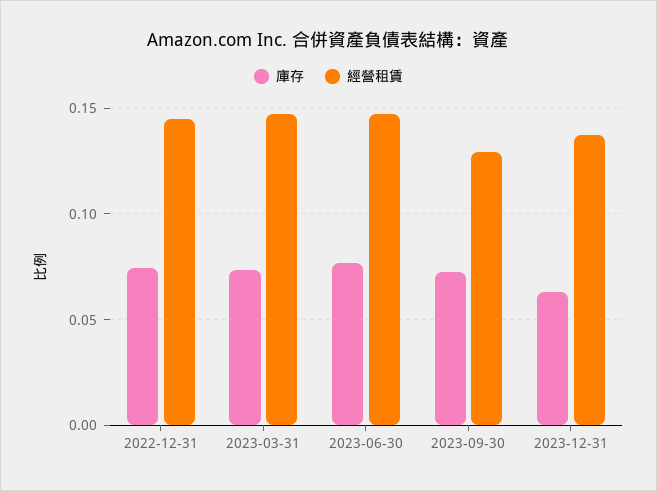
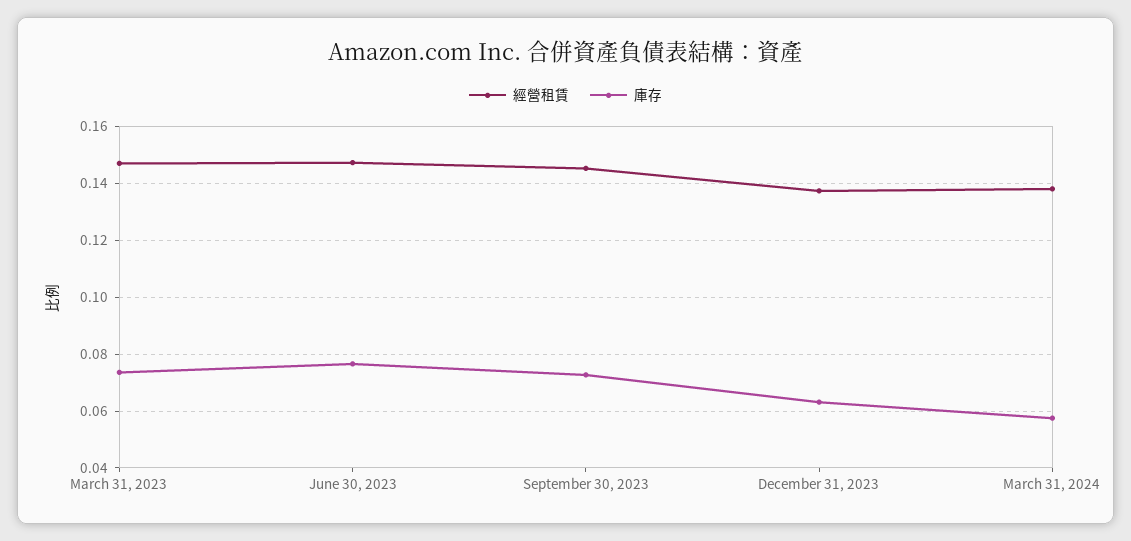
庫存, 2022-12-31: 0.075 -> none
經營租賃, 2022-12-31: 0.145 -> none
經營租賃, 2023-09-30: 0.13 -> 0.145
經營租賃, March 31, 2024: none -> 0.1375
庫存, March 31, 2024: none -> 0.0575

